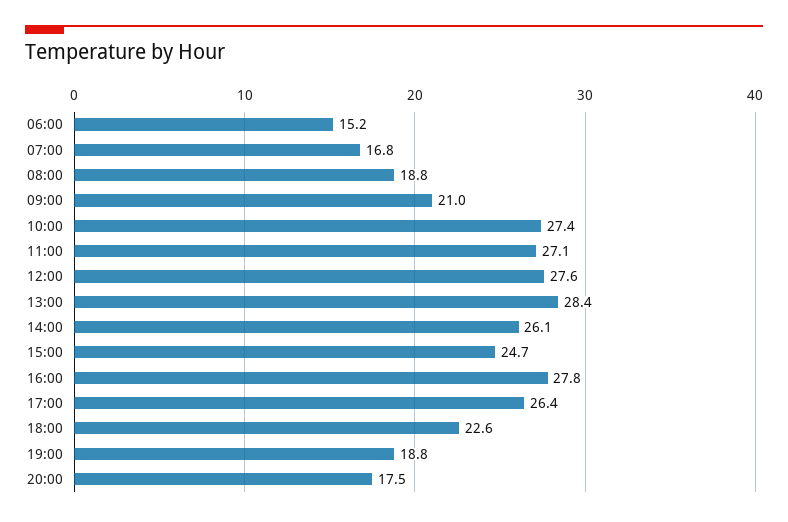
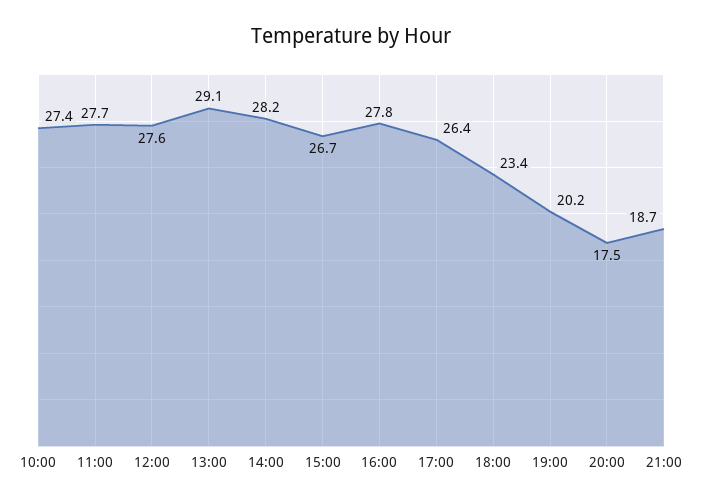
06:00: 15.2 -> none
07:00: 16.8 -> none
08:00: 18.8 -> none
09:00: 21 -> none
11:00: 27.1 -> 27.7
13:00: 28.4 -> 29.1
14:00: 26.1 -> 28.2
15:00: 24.7 -> 26.7
18:00: 22.6 -> 23.4
19:00: 18.8 -> 20.2
21:00: none -> 18.7

